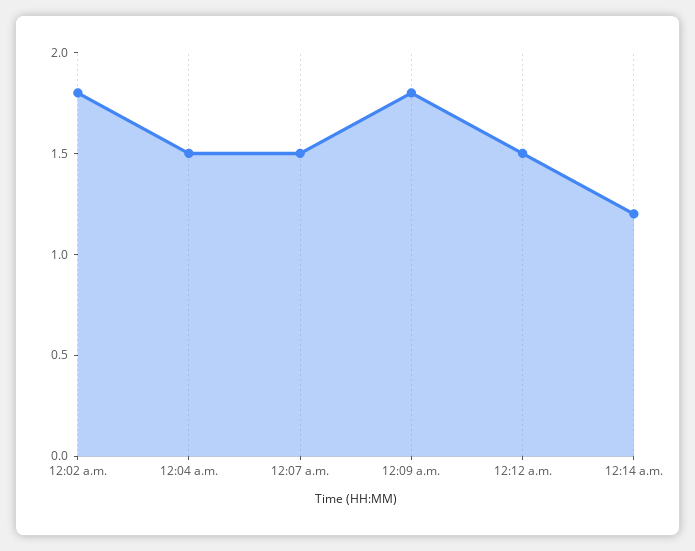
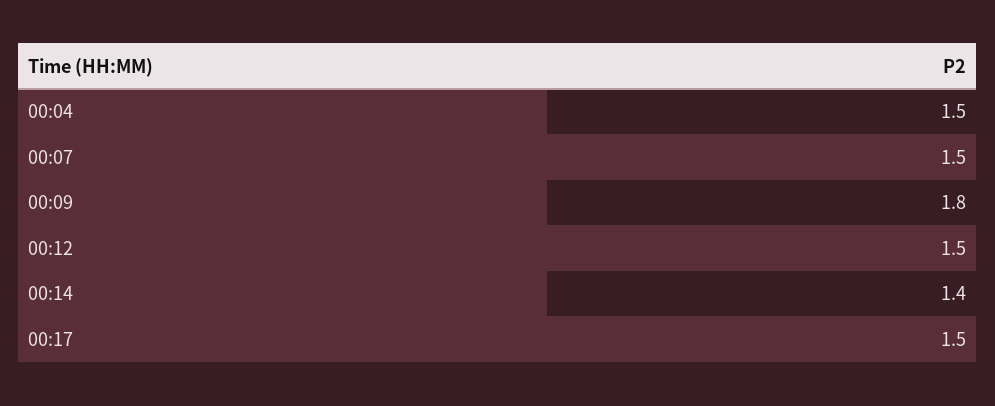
12:02 a.m.: 1.8 -> none
12:14 a.m.: 1.2 -> 1.4
00:17: none -> 1.5

